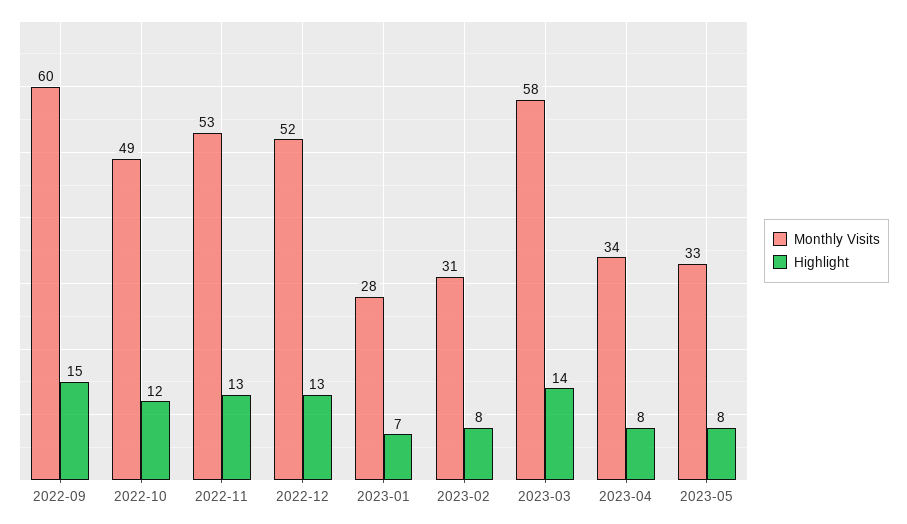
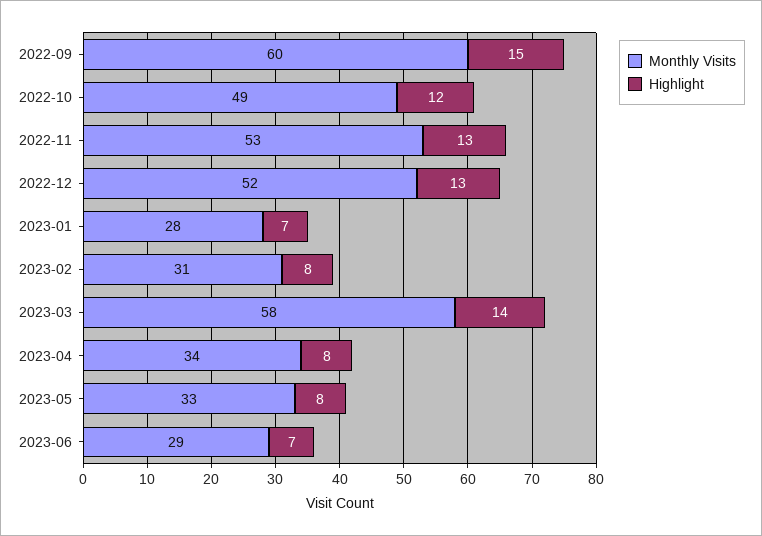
Monthly Visits, 2023-06: none -> 29
Highlight, 2023-06: none -> 7

